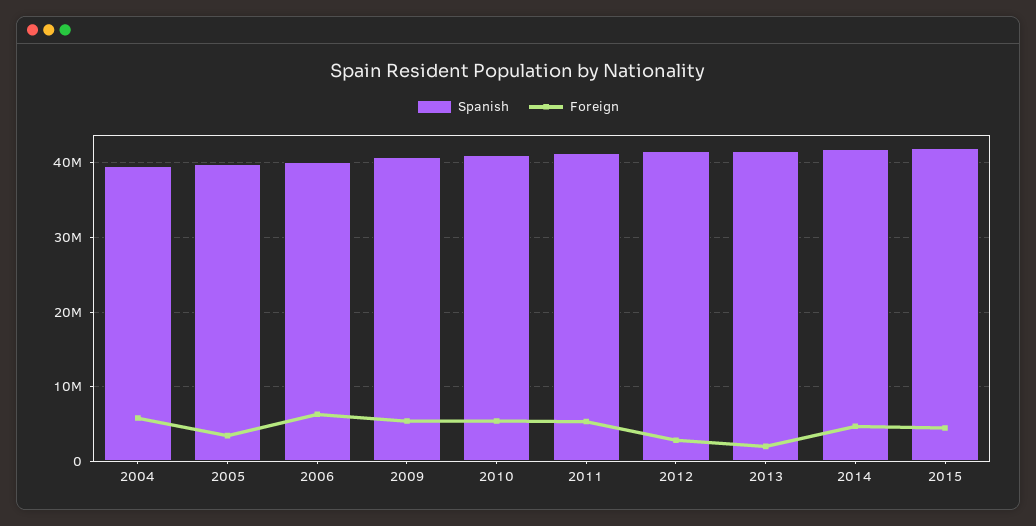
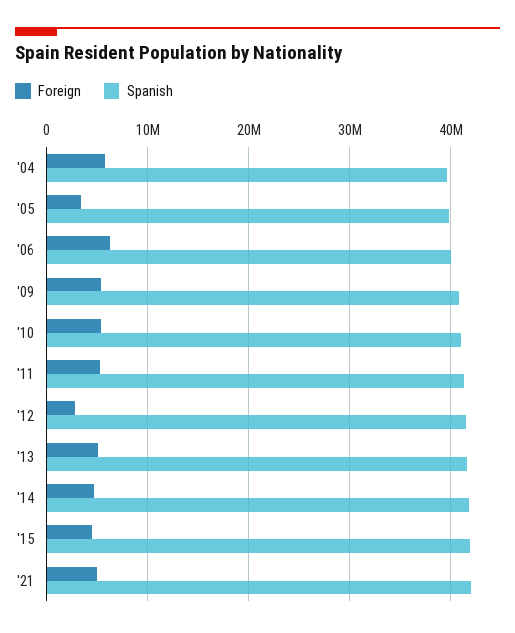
Foreign, 2013: 2000000 -> 5000000
Foreign, '21: none -> 5000000
Spanish, '21: none -> 42000000

